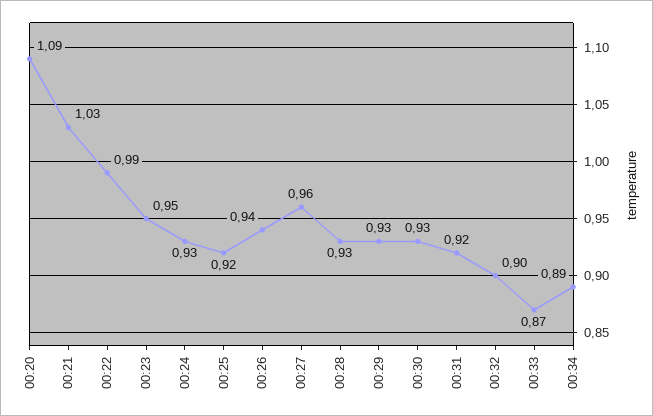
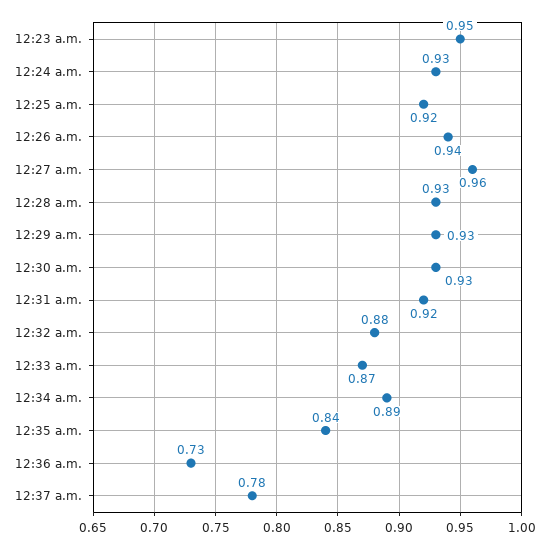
00:20: 1.09 -> none
00:21: 1.03 -> none
00:22: 0.99 -> none
00:32: 0.9 -> 0.88
12:35 a.m.: none -> 0.84
12:36 a.m.: none -> 0.73
12:37 a.m.: none -> 0.78

